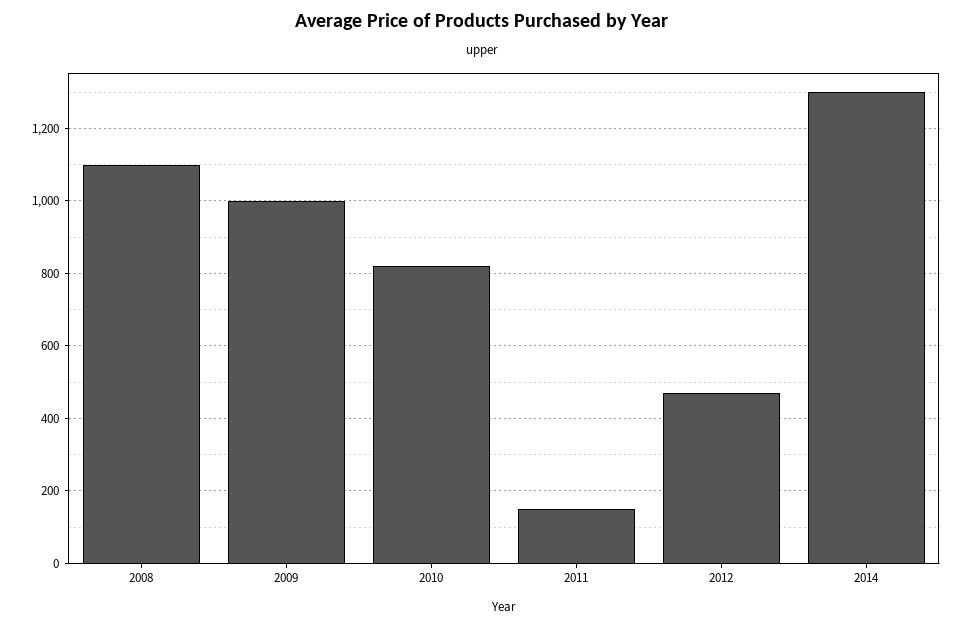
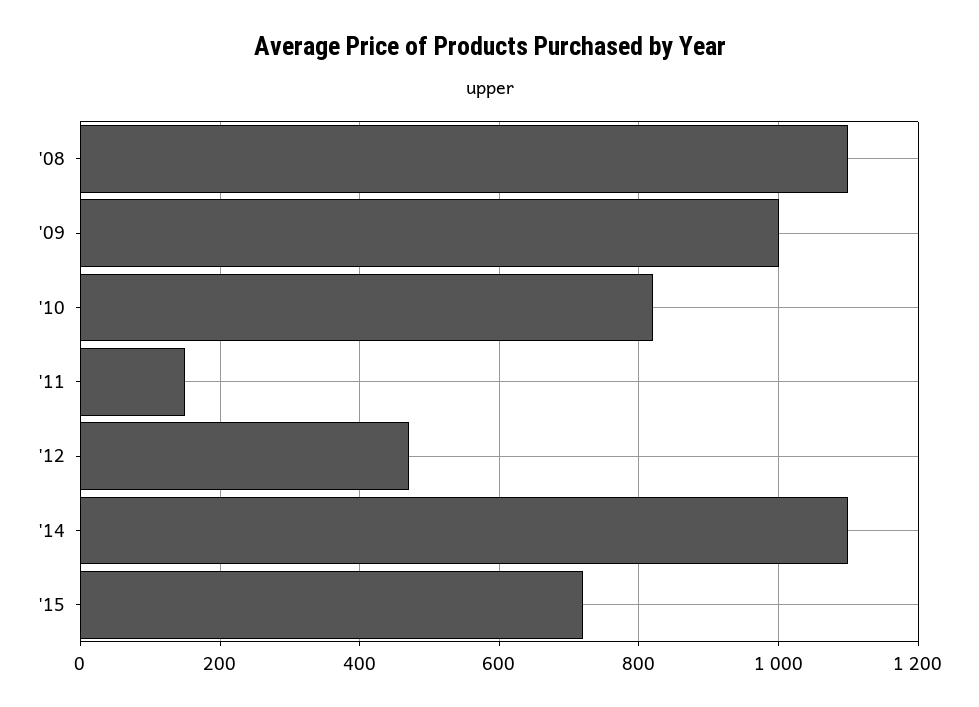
2014: 1300 -> 1100
'15: none -> 720

